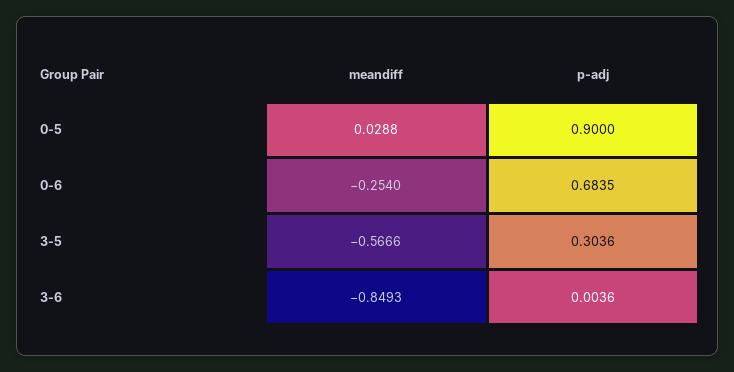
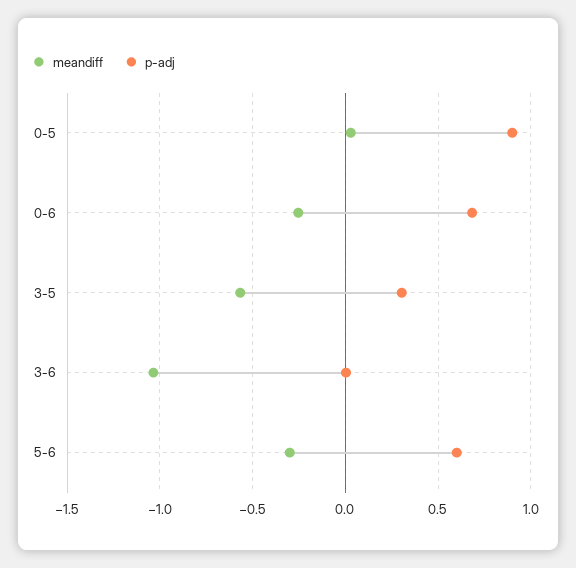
meandiff, 3-6: -0.8493 -> -1.05
meandiff, 5-6: none -> -0.3
p-adj, 5-6: none -> 0.6

